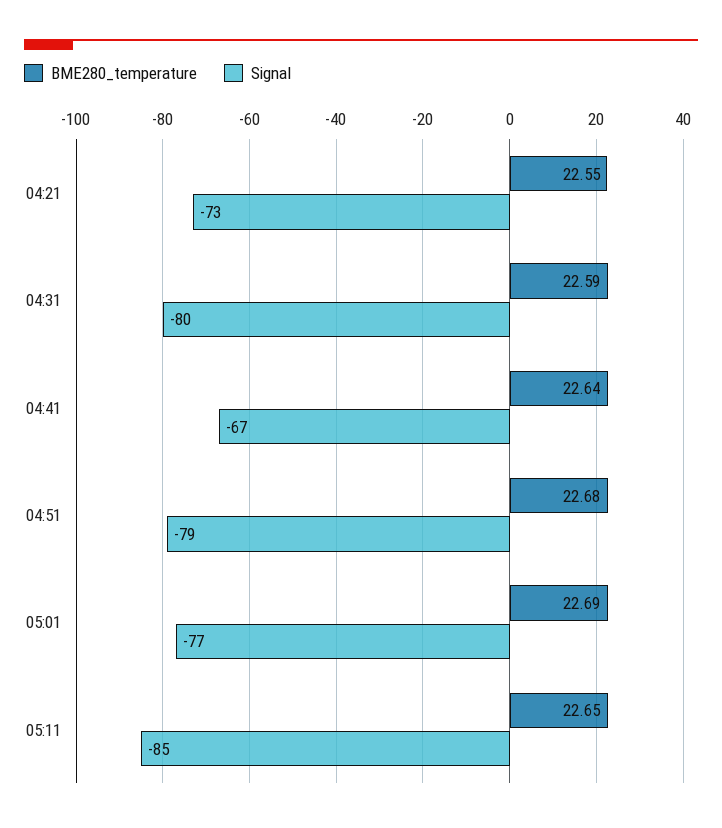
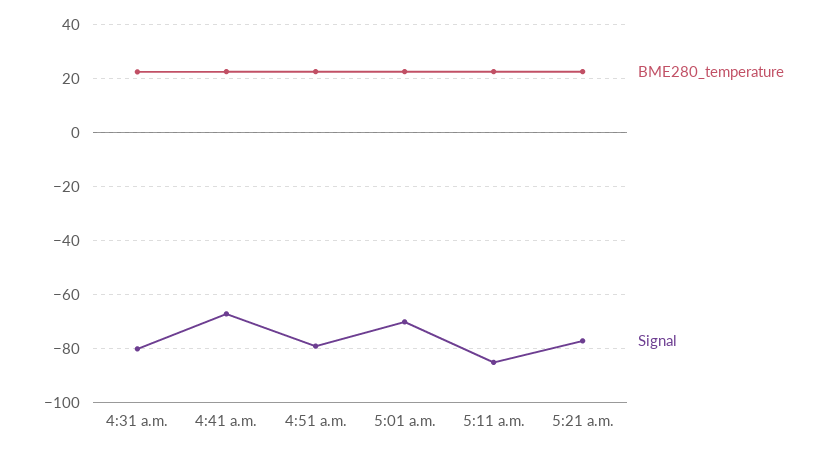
BME280_temperature, 04:21: 22.55 -> none
Signal, 04:21: -73 -> none
Signal, 05:01: -77 -> -70
BME280_temperature, 5:21 a.m.: none -> 22.5
Signal, 5:21 a.m.: none -> -77.5

